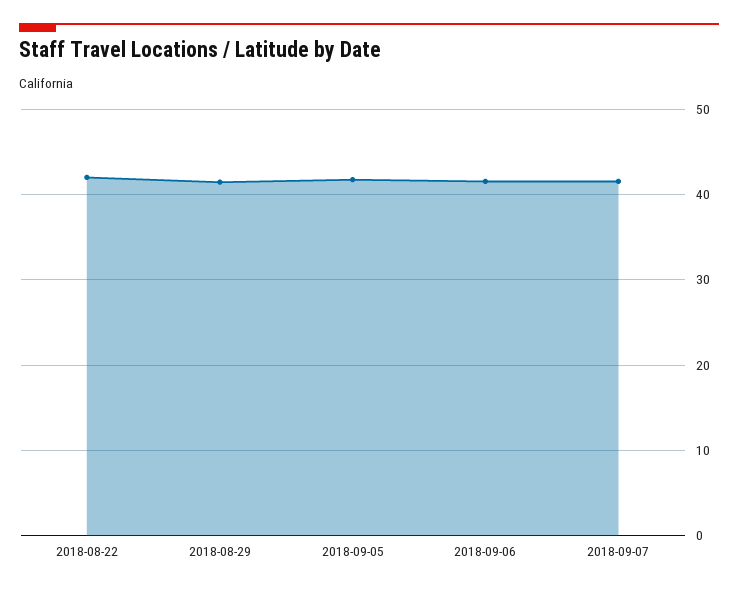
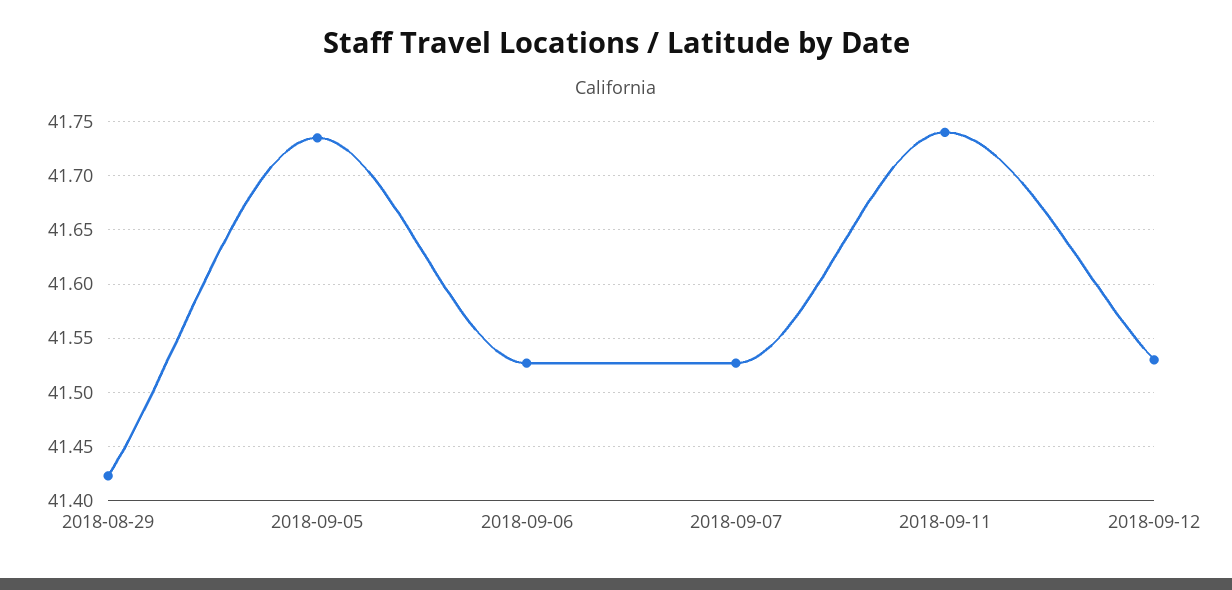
2018-08-22: 42 -> none
2018-09-11: none -> 41.74
2018-09-12: none -> 41.53

